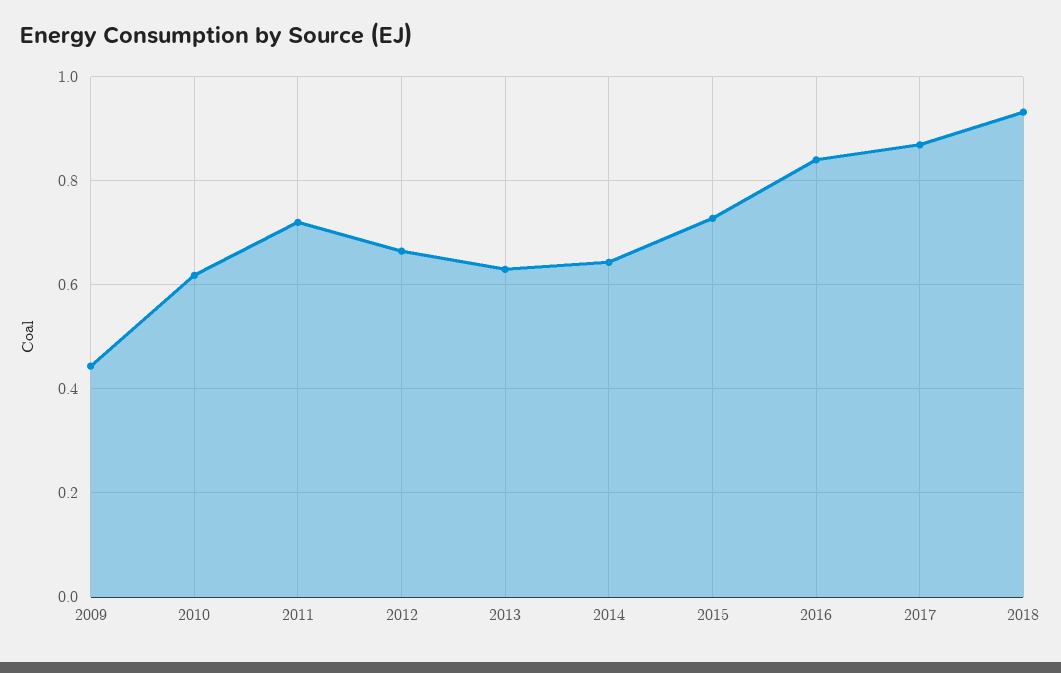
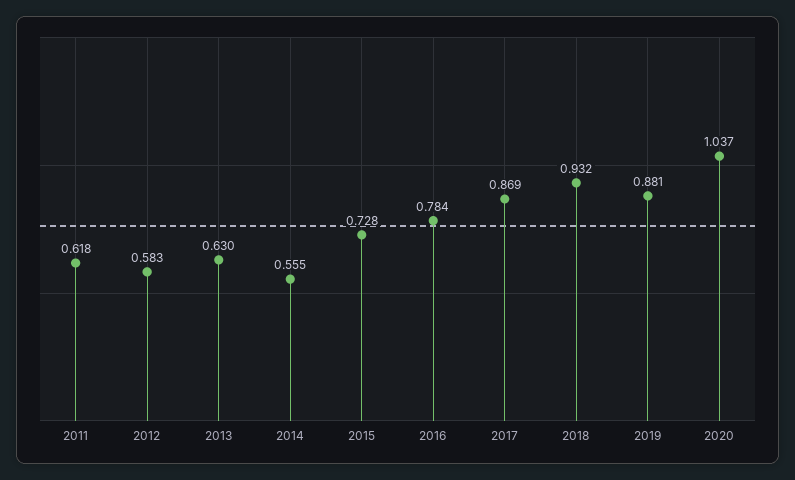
2009: 0.44 -> none
2010: 0.62 -> none
2011: 0.72 -> 0.618
2012: 0.66 -> 0.583
2014: 0.64 -> 0.555
2016: 0.84 -> 0.784
2019: none -> 0.881
2020: none -> 1.037

